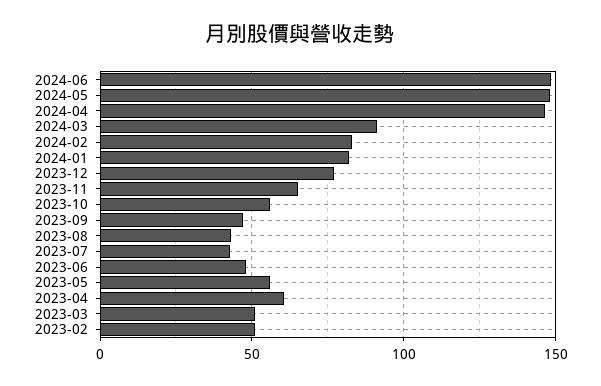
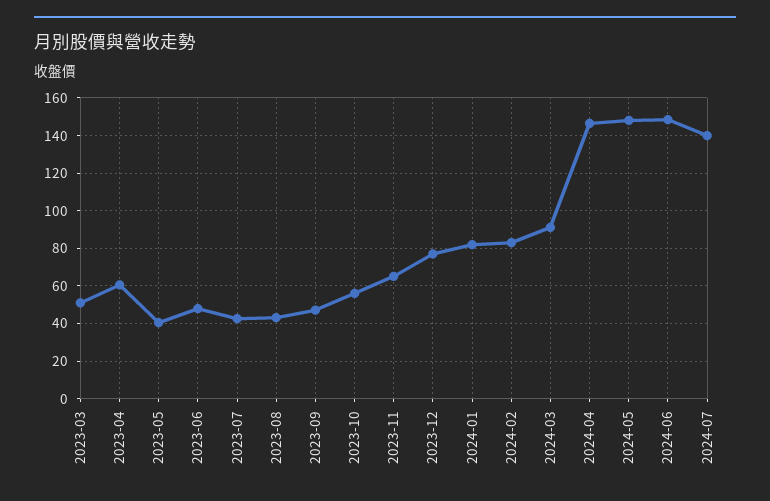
2023-05: 55 -> 40
2023-02: 50 -> none
2024-07: none -> 140

